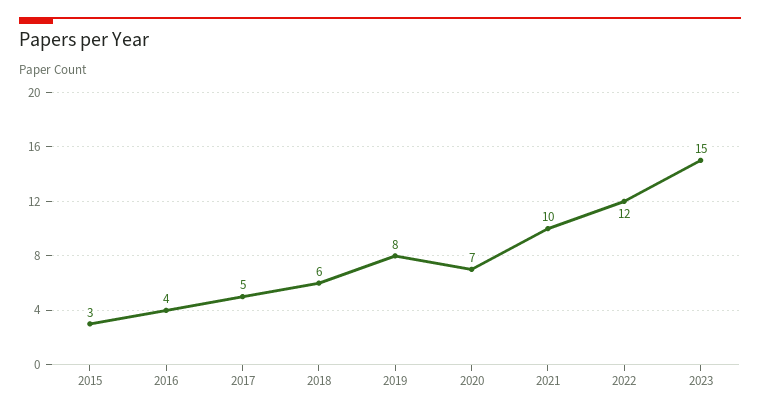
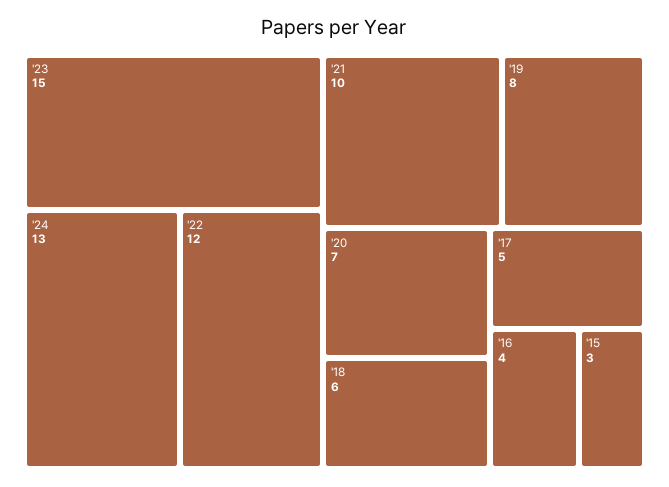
'24: none -> 13

